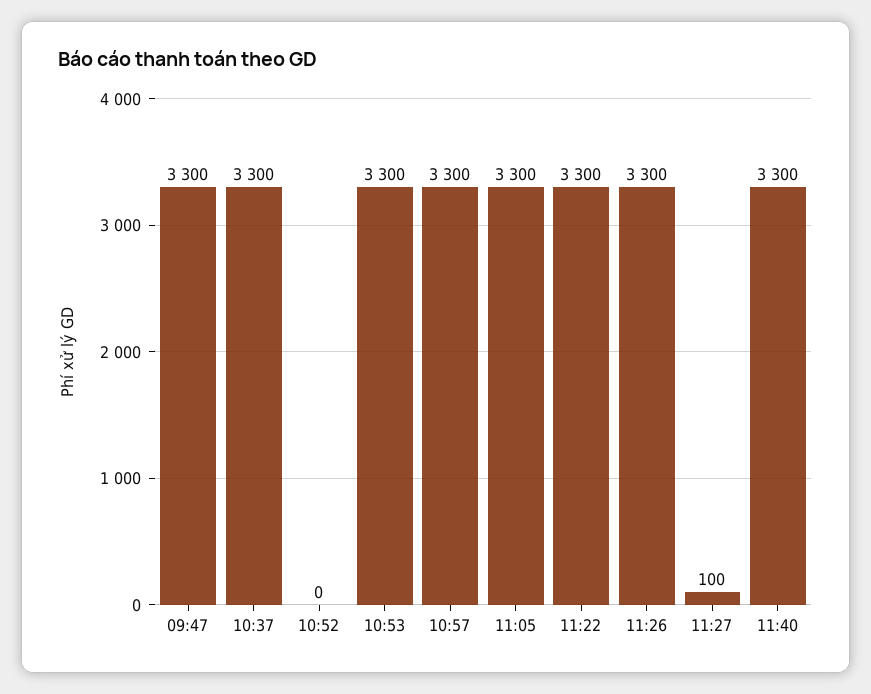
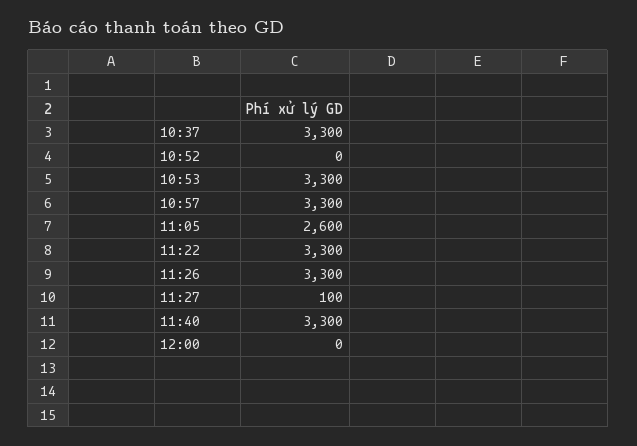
09:47: 3300 -> none
11:05: 3300 -> 2600
12:00: none -> 0

